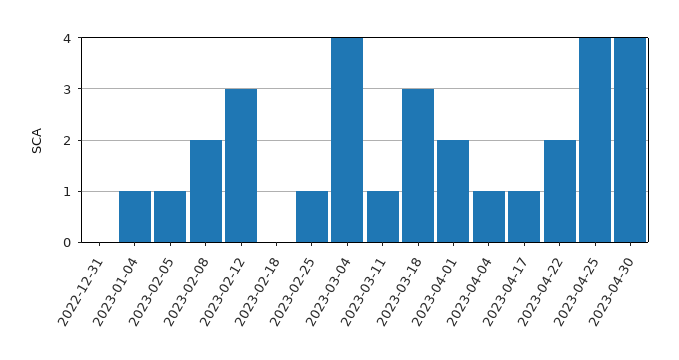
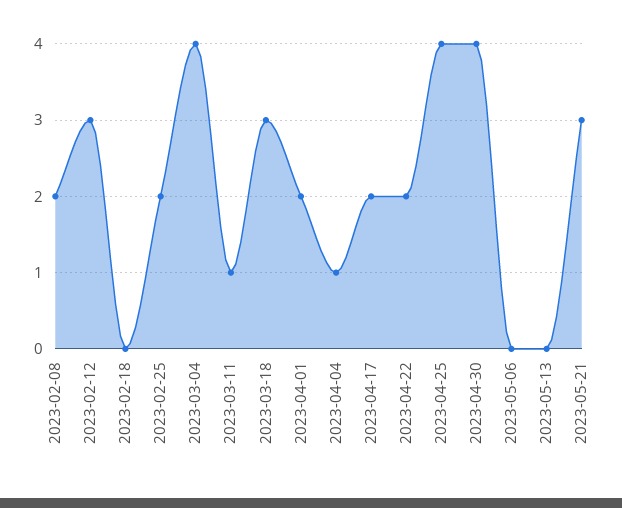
2022-12-31: 0 -> none
2023-01-04: 1 -> none
2023-02-05: 1 -> none
2023-02-25: 1 -> 2
2023-04-17: 1 -> 2
2023-05-06: none -> 0
2023-05-13: none -> 0
2023-05-21: none -> 3

